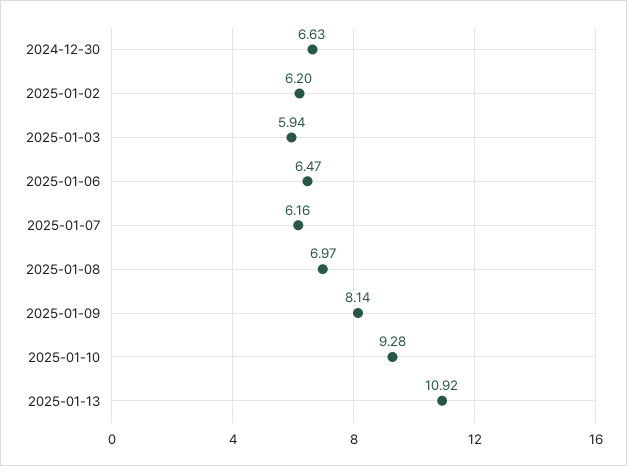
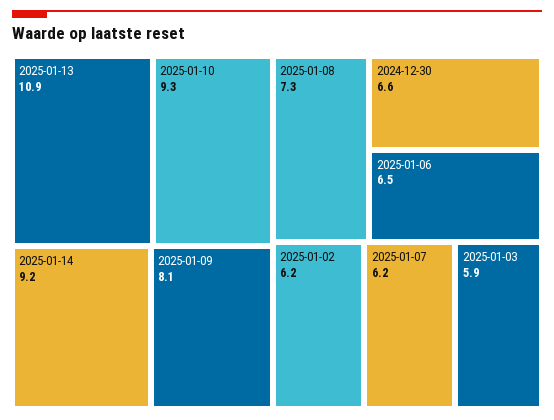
2025-01-08: 6.97 -> 7.3
2025-01-14: none -> 9.2

